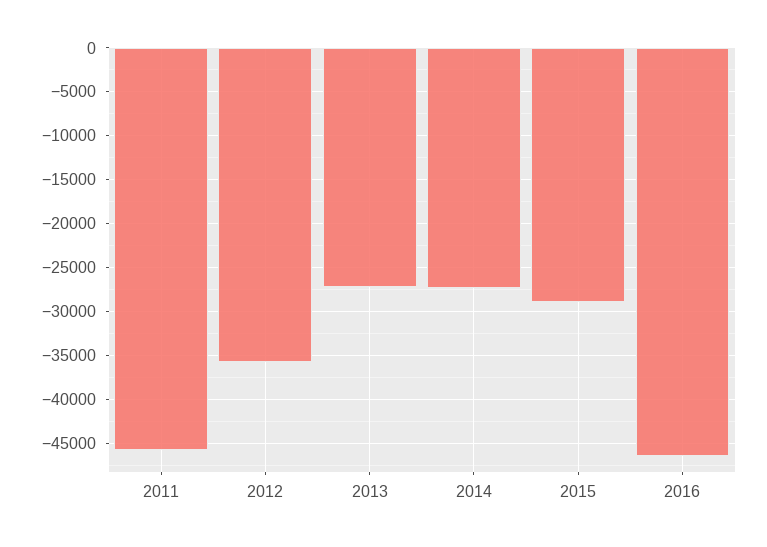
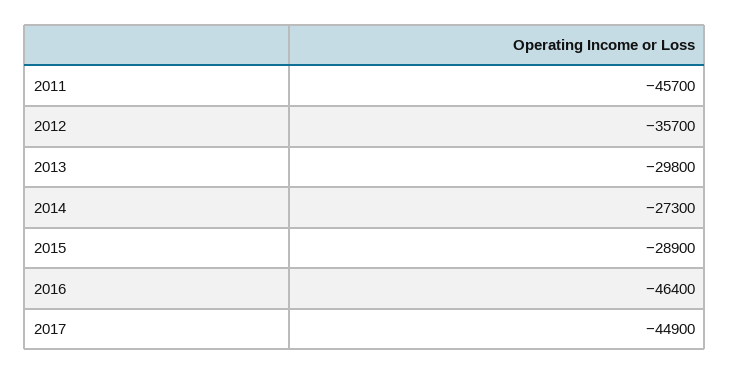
2013: -27000 -> -29800
2017: none -> -44900

